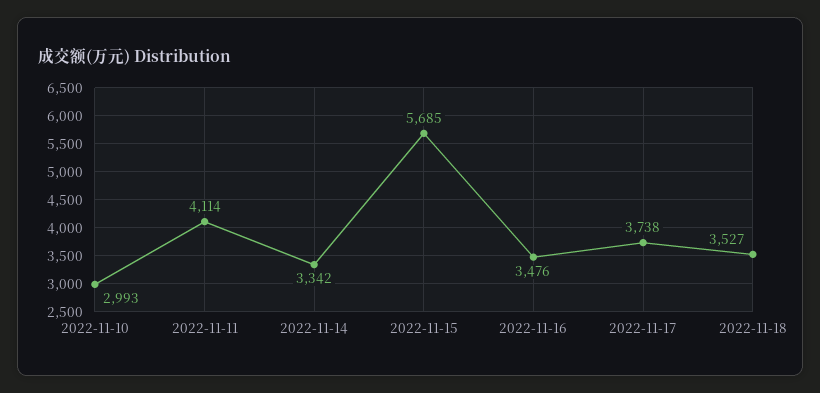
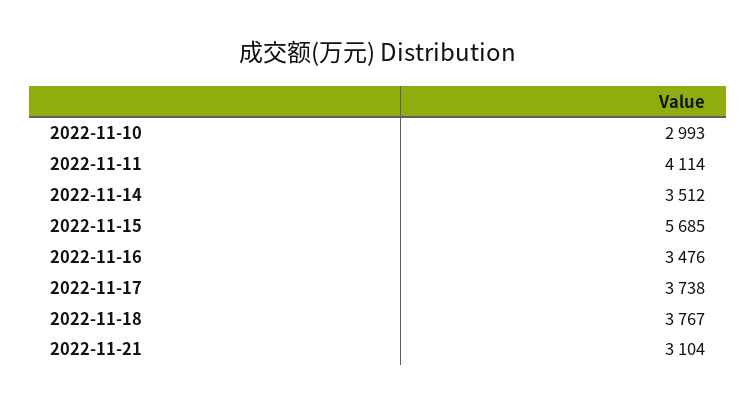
2022-11-14: 3342 -> 3512
2022-11-18: 3527 -> 3767
2022-11-21: none -> 3104

